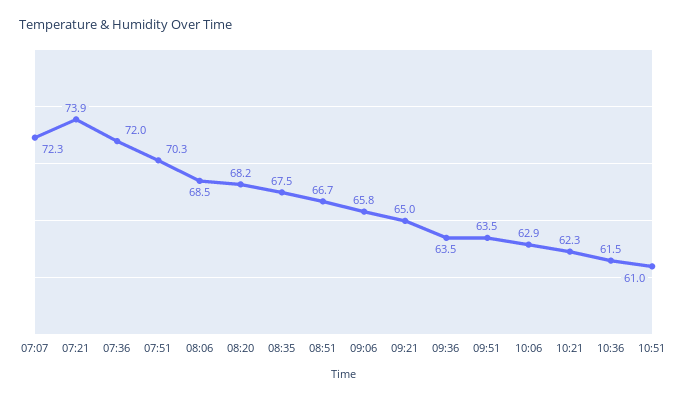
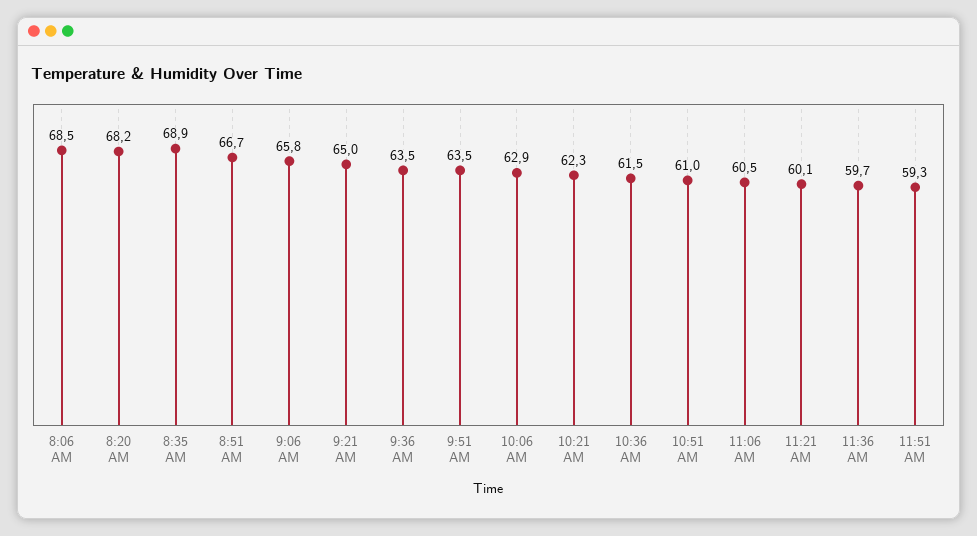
07:07: 72.3 -> none
07:21: 73.9 -> none
07:36: 72 -> none
07:51: 70.3 -> none
08:35: 67.5 -> 68.9
11:06 AM: none -> 60.5
11:21 AM: none -> 60.1
11:36 AM: none -> 59.7
11:51 AM: none -> 59.3

